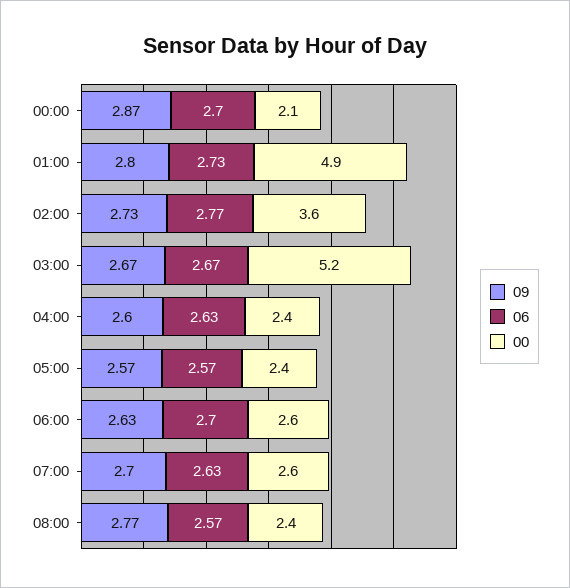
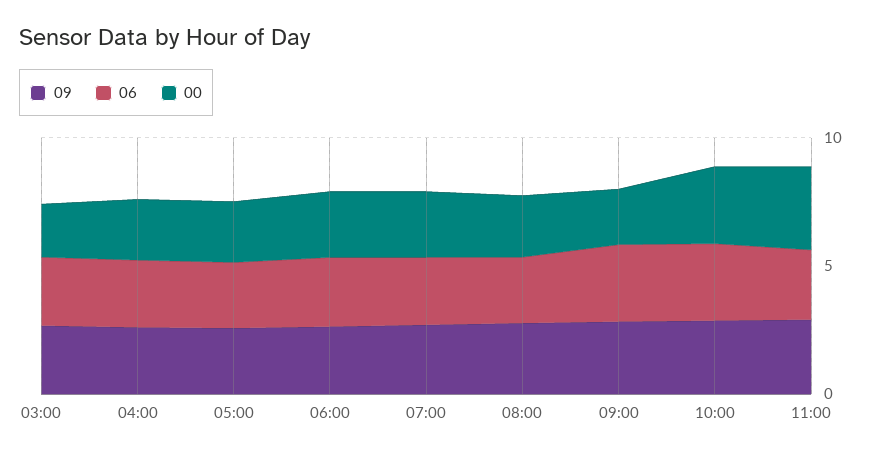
09, 00:00: 2.87 -> none
06, 00:00: 2.7 -> none
00, 00:00: 2.1 -> none
09, 01:00: 2.8 -> none
06, 01:00: 2.73 -> none
00, 01:00: 4.9 -> none
09, 02:00: 2.73 -> none
06, 02:00: 2.77 -> none
00, 02:00: 3.6 -> none
00, 03:00: 5.2 -> 2
09, 09:00: none -> 3
06, 09:00: none -> 3
00, 09:00: none -> 2
09, 10:00: none -> 3
06, 10:00: none -> 3
00, 10:00: none -> 3
09, 11:00: none -> 3
06, 11:00: none -> 3
00, 11:00: none -> 3

